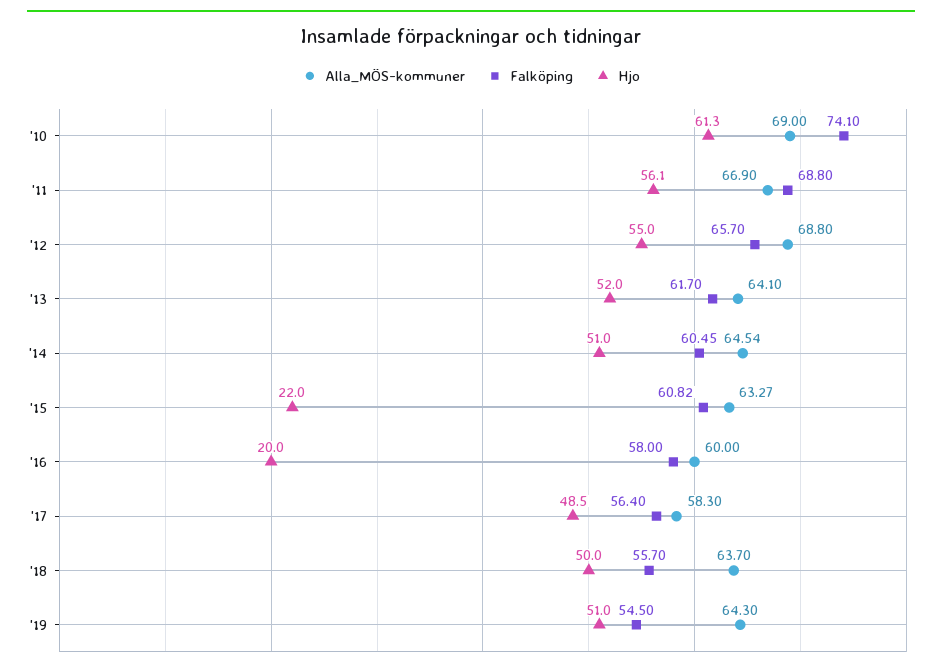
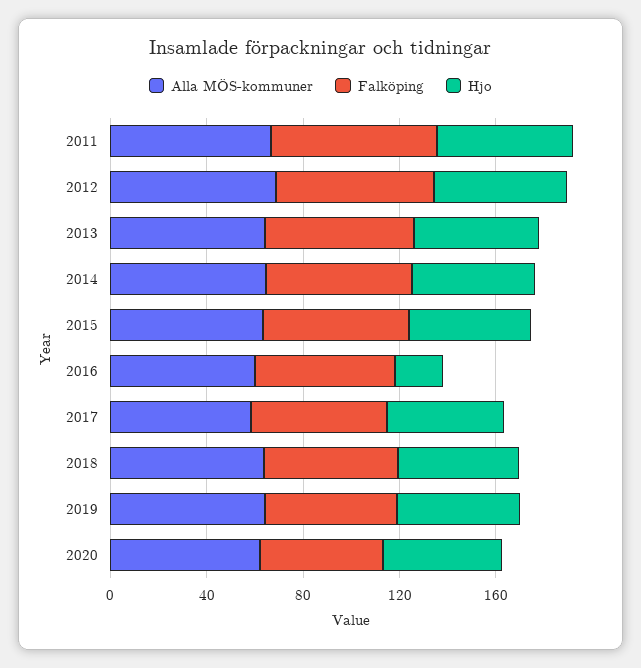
Alla_MÖS-kommuner, '10: 69 -> none
Falköping, '10: 74.1 -> none
Hjo, '10: 61.3 -> none
Hjo, '15: 22 -> 50
Alla_MÖS-kommuner, 2020: none -> 60
Falköping, 2020: none -> 50
Hjo, 2020: none -> 50

